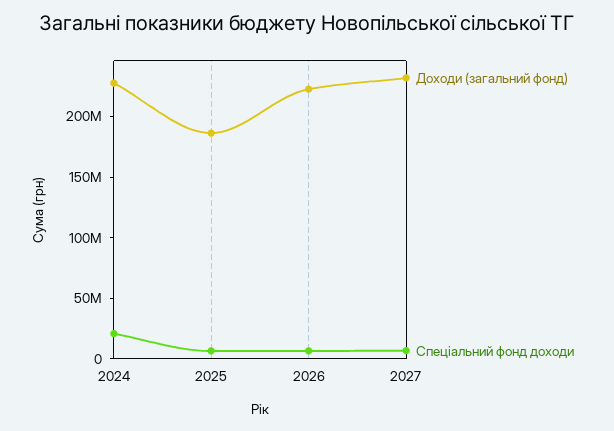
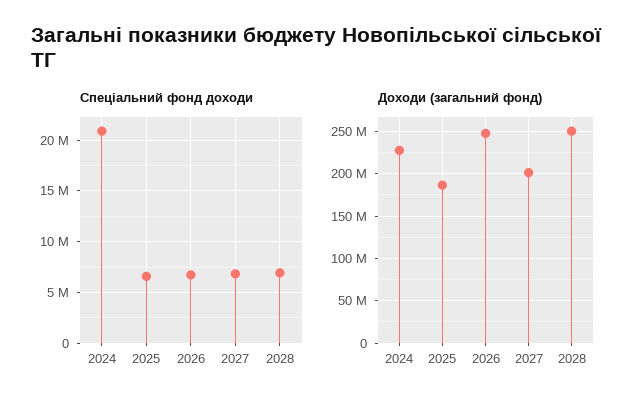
Доходи (загальний фонд), 2026: 220000000 -> 250000000
Доходи (загальний фонд), 2027: 230000000 -> 200000000
Спеціальний фонд доходи, 2028: none -> 7000000
Доходи (загальний фонд), 2028: none -> 250000000

